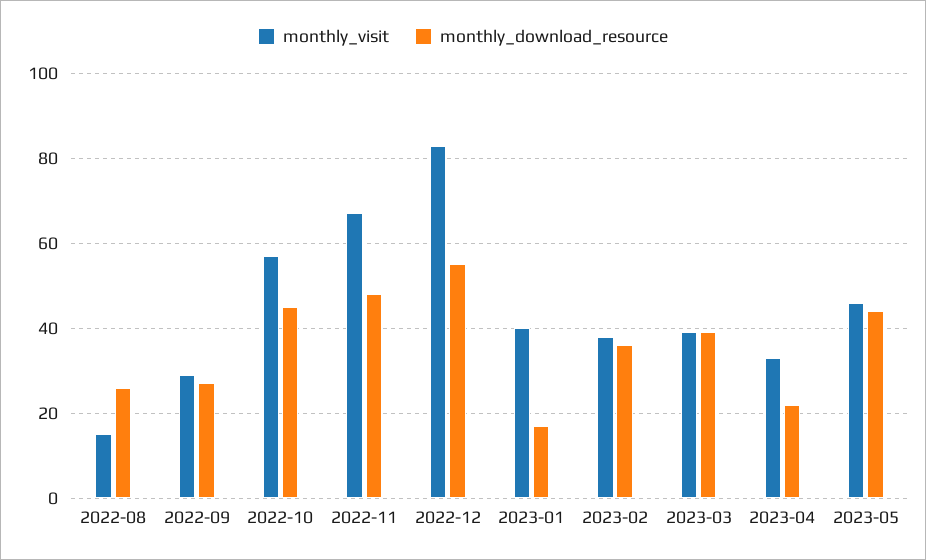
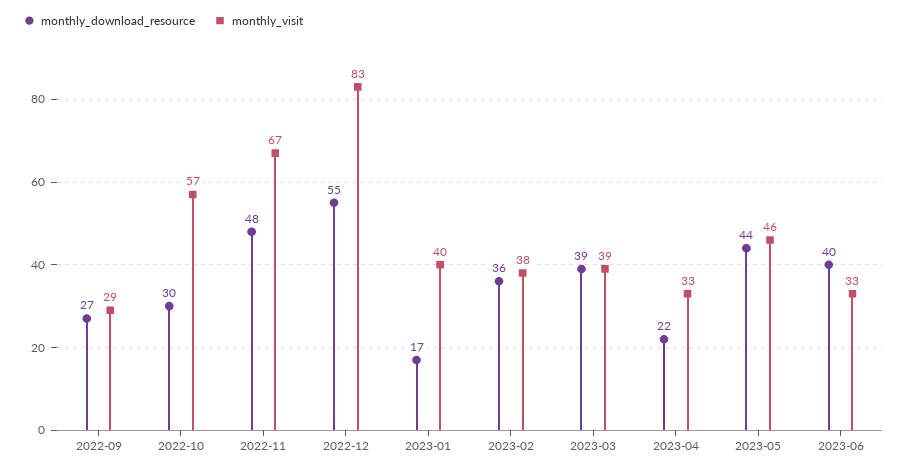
monthly_visit, 2022-08: 15 -> none
monthly_download_resource, 2022-08: 25 -> none
monthly_download_resource, 2022-10: 45 -> 30
monthly_download_resource, 2023-06: none -> 40
monthly_visit, 2023-06: none -> 33

